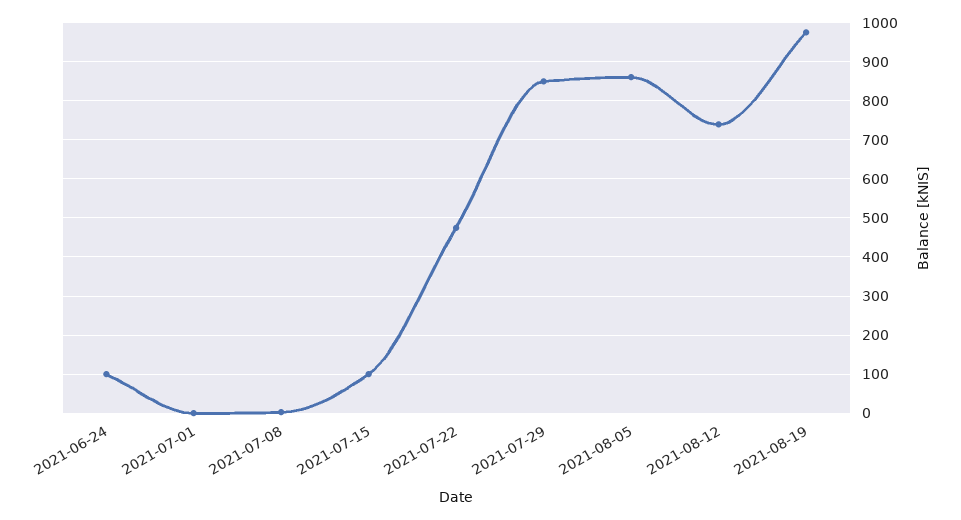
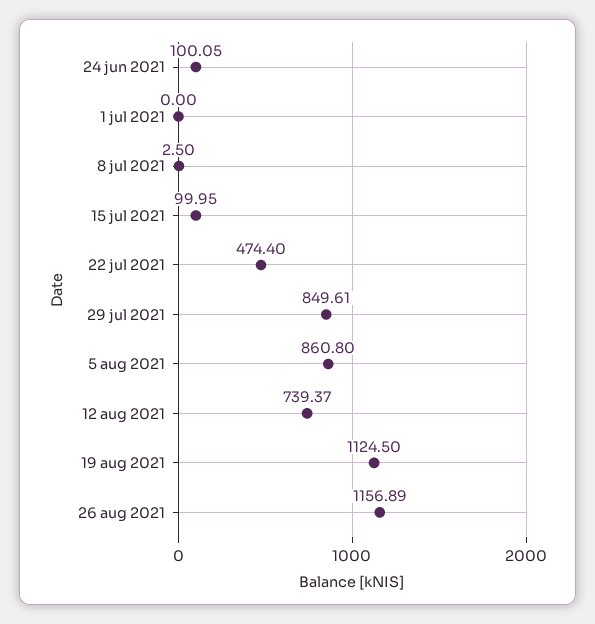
2021-08-19: 980 -> 1124.5
26 aug 2021: none -> 1156.89

